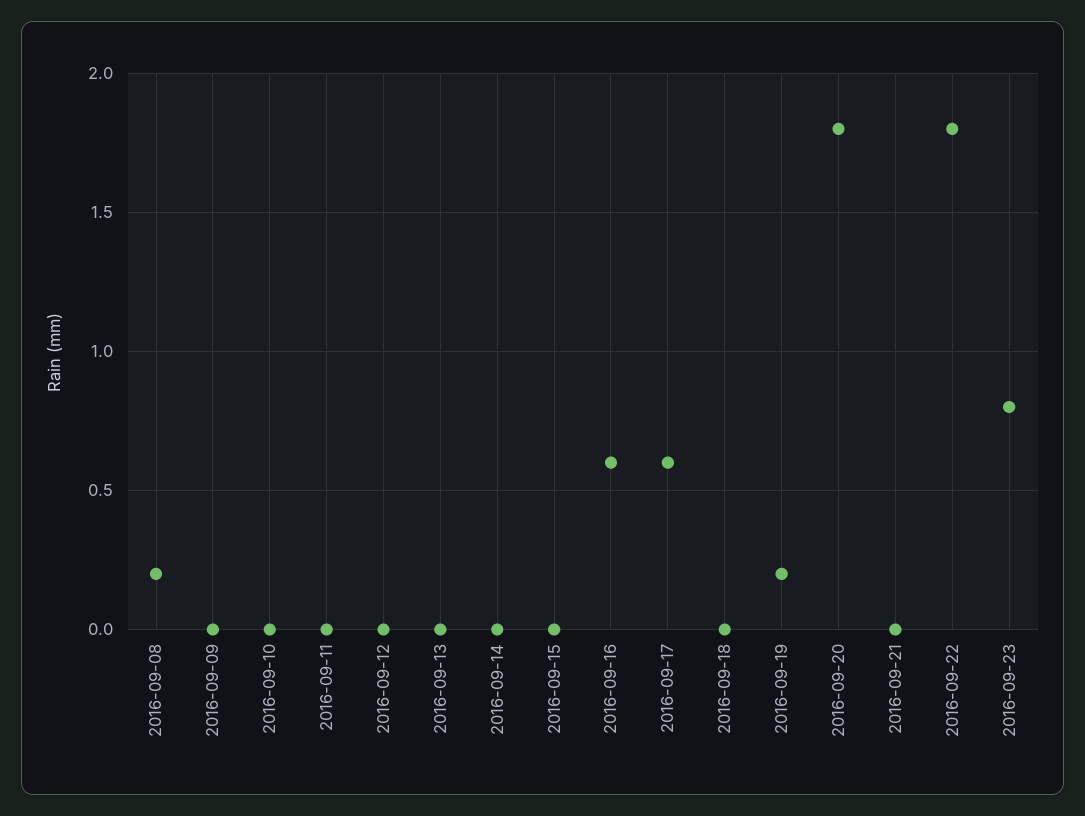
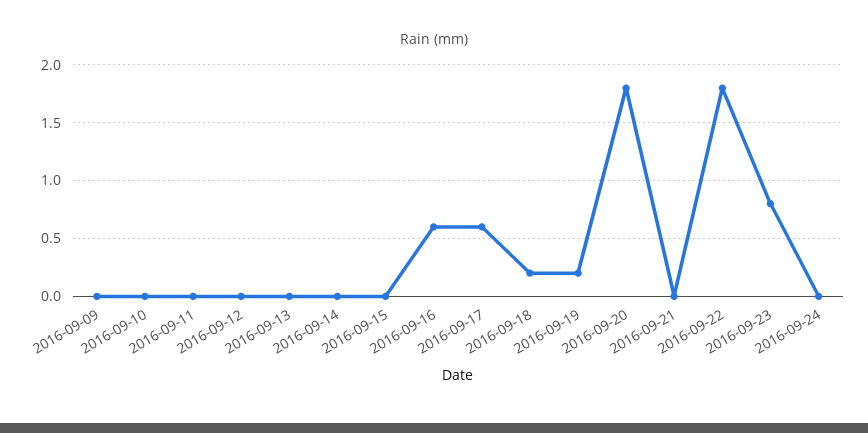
2016-09-08: 0.2 -> none
2016-09-18: 0 -> 0.2
2016-09-24: none -> 0

